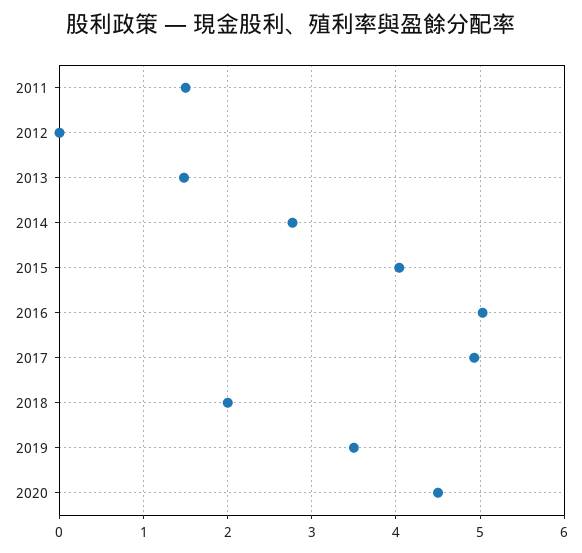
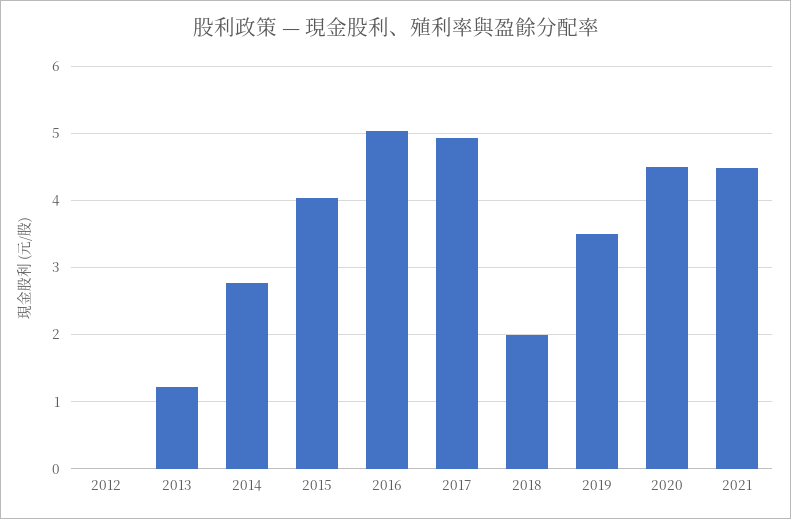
2011: 1.5 -> none
2013: 1.5 -> 1.2
2021: none -> 4.5

